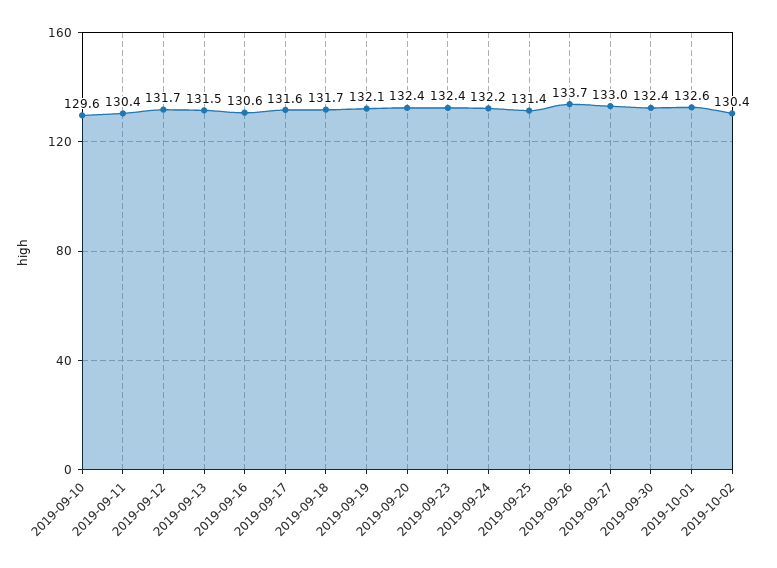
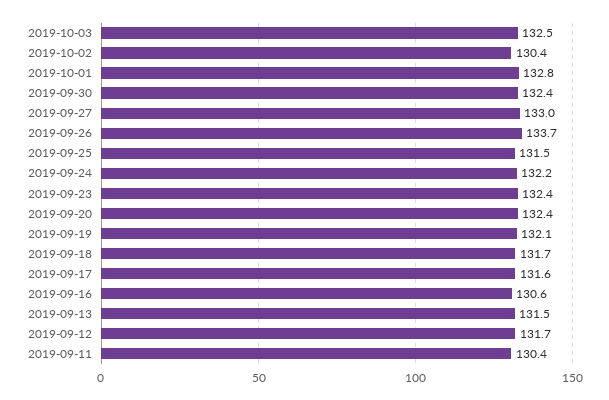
2019-09-10: 129.6 -> none
2019-09-25: 131.4 -> 131.5
2019-10-01: 132.6 -> 132.8
2019-10-03: none -> 132.5

